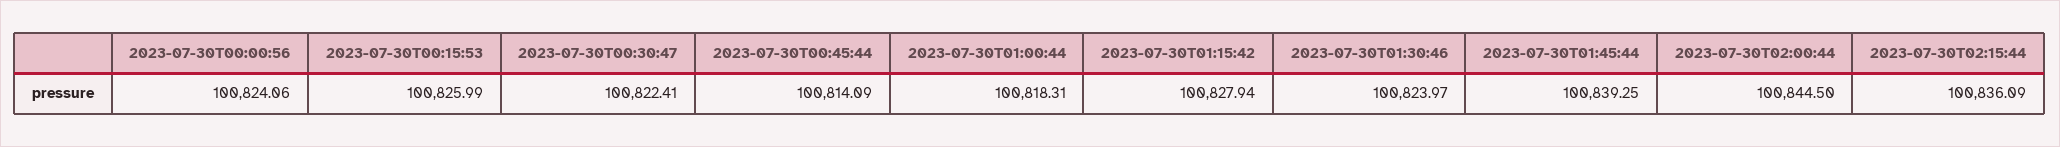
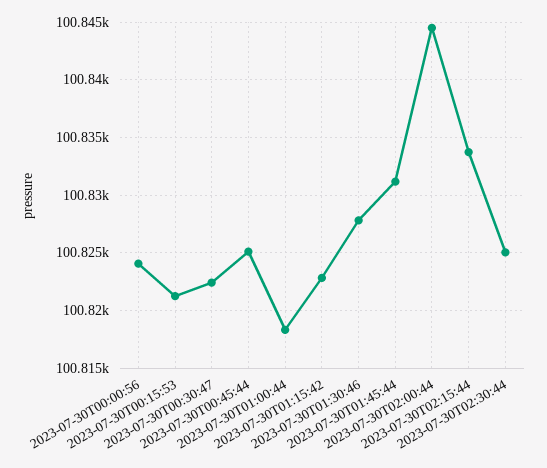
2023-07-30T00:15:53: 100825.99 -> 100821
2023-07-30T00:45:44: 100814.09 -> 100825
2023-07-30T01:15:42: 100827.94 -> 100823
2023-07-30T01:30:46: 100823.97 -> 100828
2023-07-30T01:45:44: 100839.25 -> 100831
2023-07-30T02:15:44: 100836.09 -> 100834
2023-07-30T02:30:44: none -> 100825

